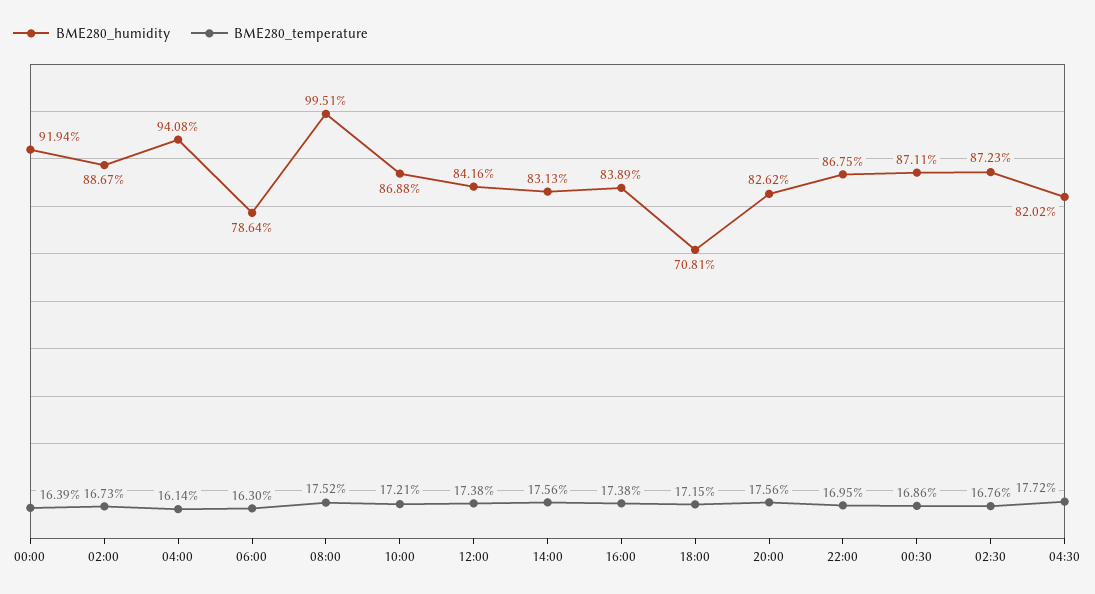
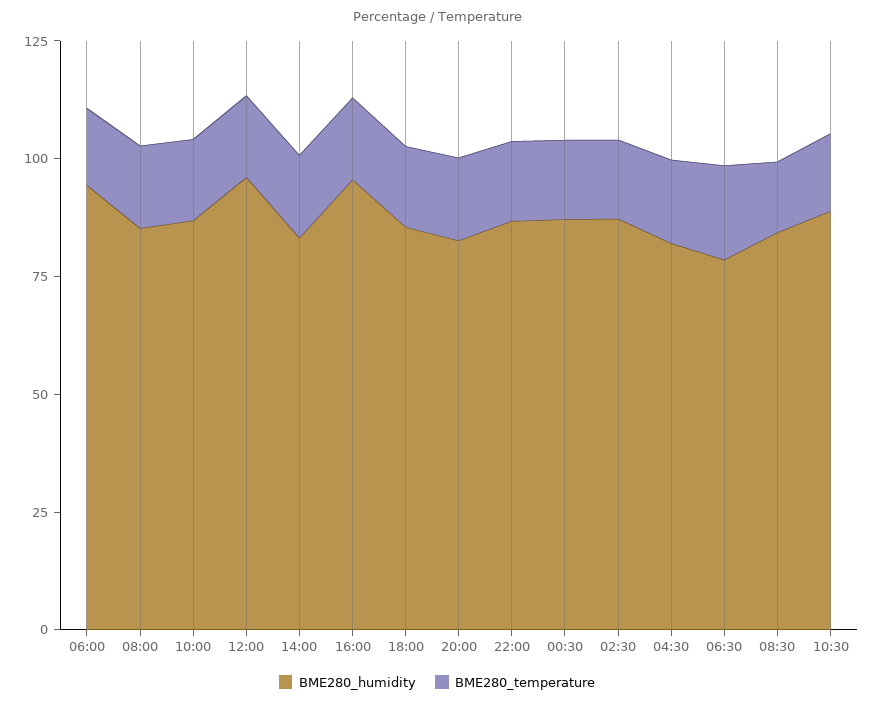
BME280_humidity, 00:00: 91.94 -> none
BME280_temperature, 00:00: 16.39 -> none
BME280_humidity, 02:00: 88.67 -> none
BME280_temperature, 02:00: 16.73 -> none
BME280_humidity, 04:00: 94.08 -> none
BME280_temperature, 04:00: 16.14 -> none
BME280_humidity, 06:00: 78.64 -> 95
BME280_humidity, 08:00: 99.51 -> 85
BME280_humidity, 12:00: 84.16 -> 95
BME280_humidity, 16:00: 83.89 -> 95
BME280_humidity, 18:00: 70.81 -> 85
BME280_humidity, 06:30: none -> 80
BME280_temperature, 06:30: none -> 20
BME280_humidity, 08:30: none -> 85
BME280_temperature, 08:30: none -> 15
BME280_humidity, 10:30: none -> 90
BME280_temperature, 10:30: none -> 15

